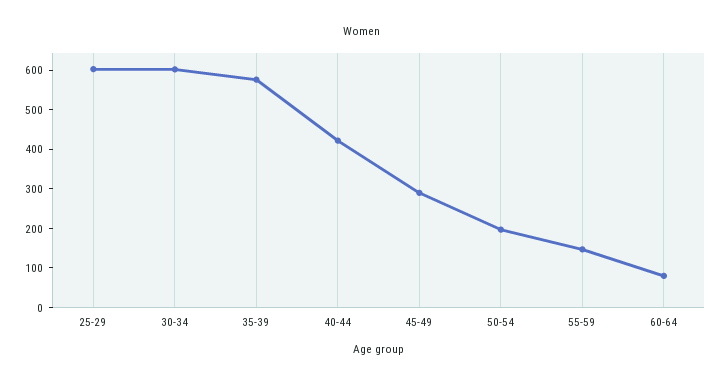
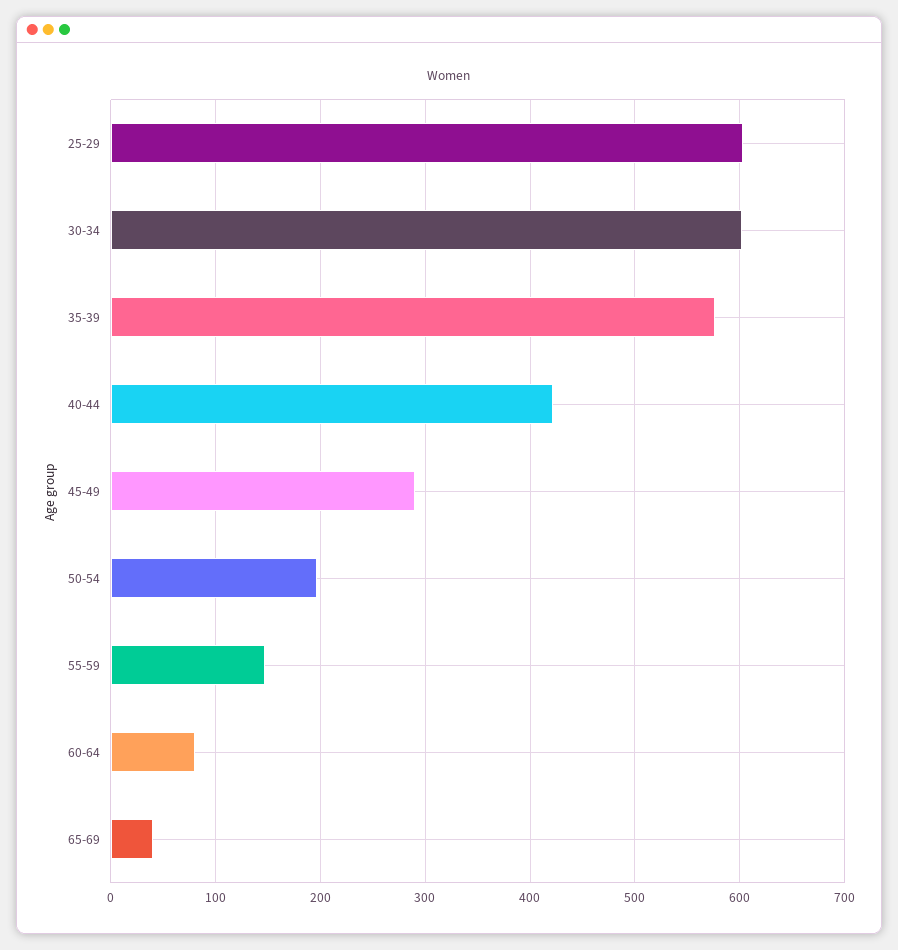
65-69: none -> 40

